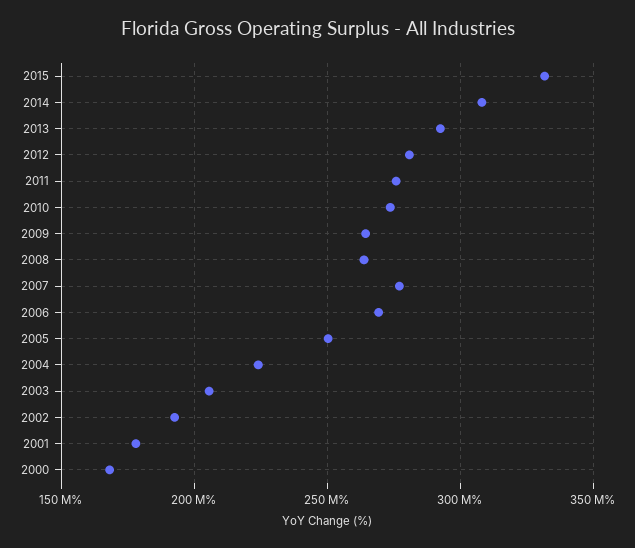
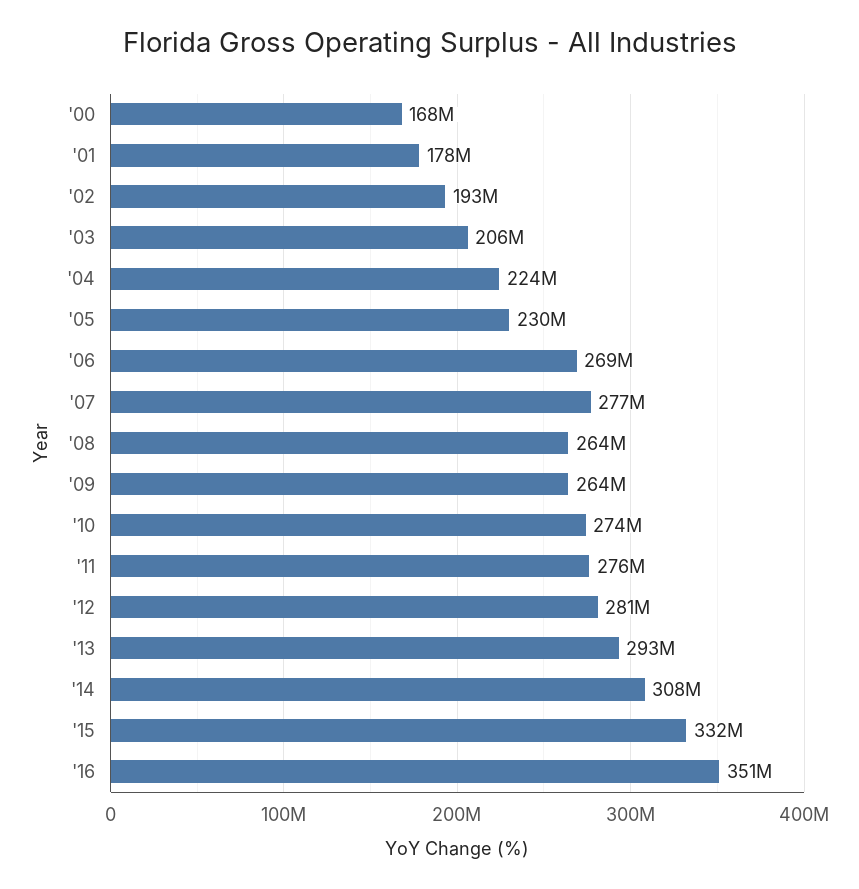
2005: 250000000 -> 230000000
'16: none -> 351000000

